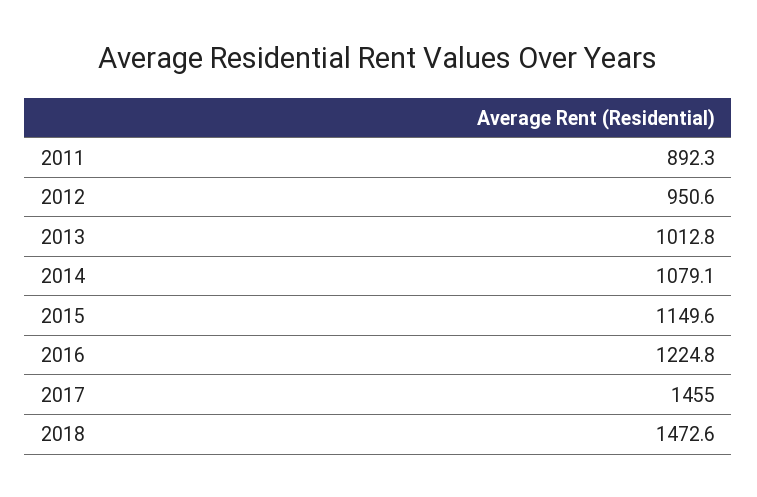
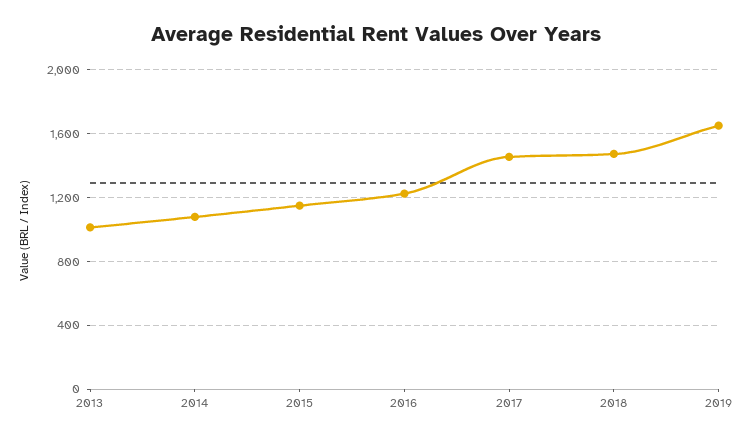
2011: 892.3 -> none
2012: 950.6 -> none
2019: none -> 1650

